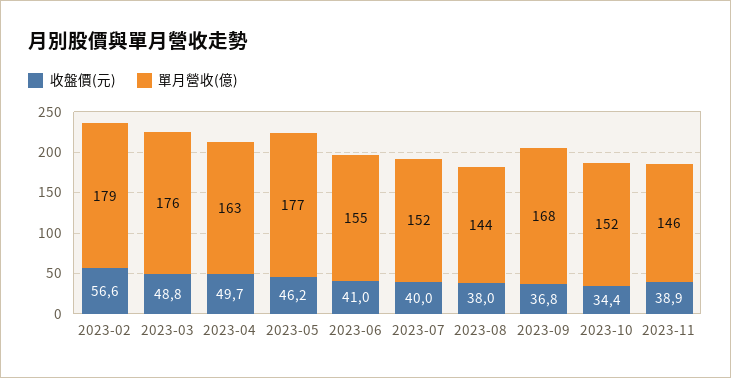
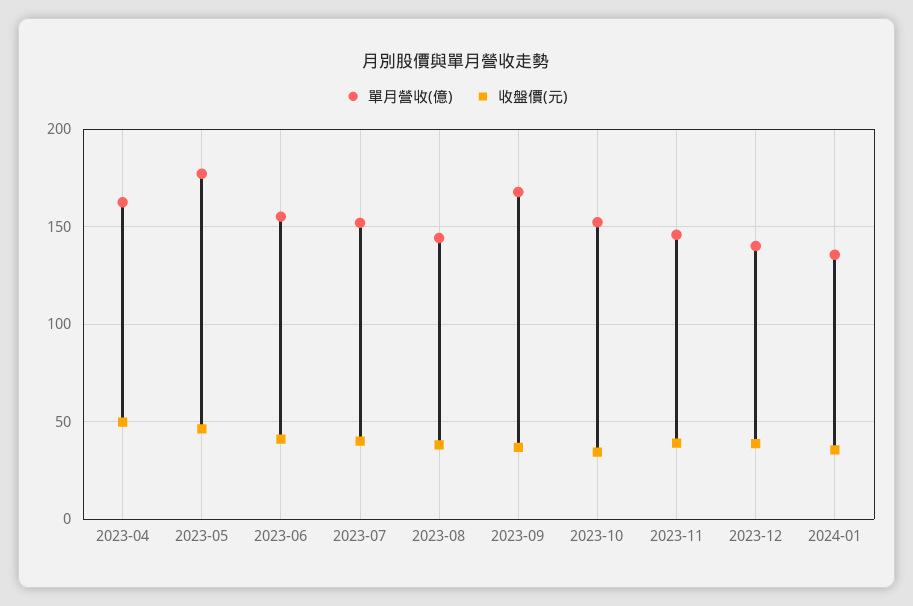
收盤價(元), 2023-02: 56.6 -> none
單月營收(億), 2023-02: 179 -> none
收盤價(元), 2023-03: 48.8 -> none
單月營收(億), 2023-03: 176 -> none
單月營收(億), 2023-12: none -> 140
收盤價(元), 2023-12: none -> 40
單月營收(億), 2024-01: none -> 135
收盤價(元), 2024-01: none -> 35

